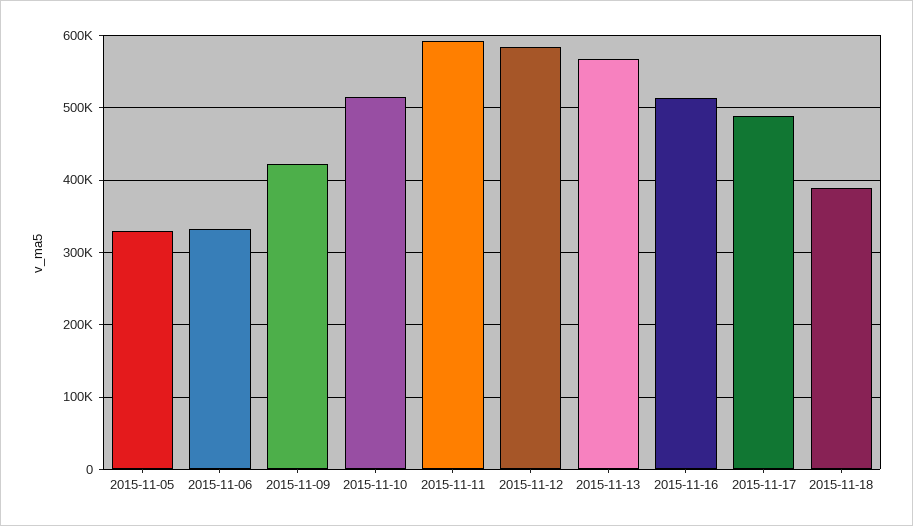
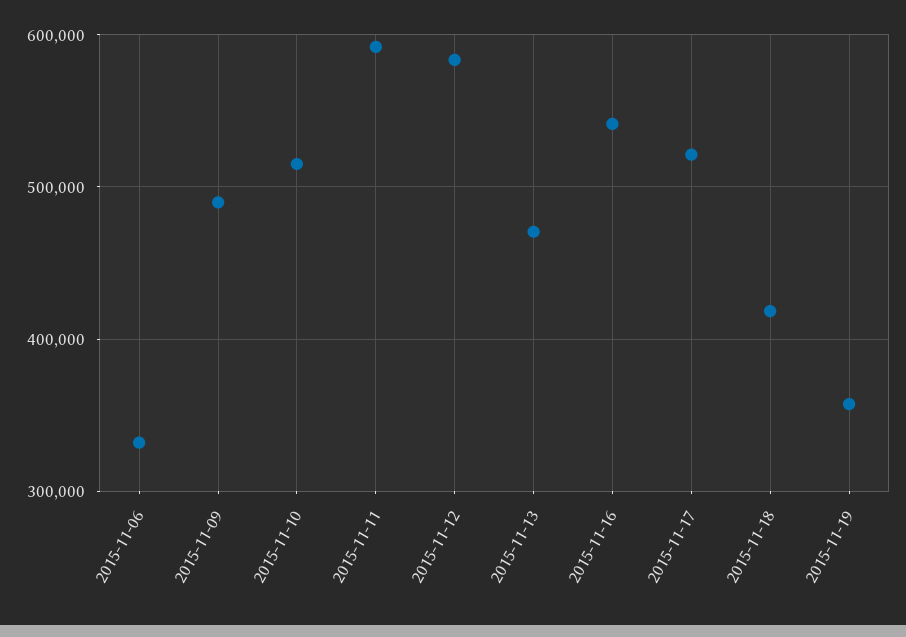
2015-11-05: 330000 -> none
2015-11-09: 420000 -> 490000
2015-11-13: 570000 -> 470000
2015-11-16: 510000 -> 540000
2015-11-17: 490000 -> 520000
2015-11-18: 390000 -> 420000
2015-11-19: none -> 360000

